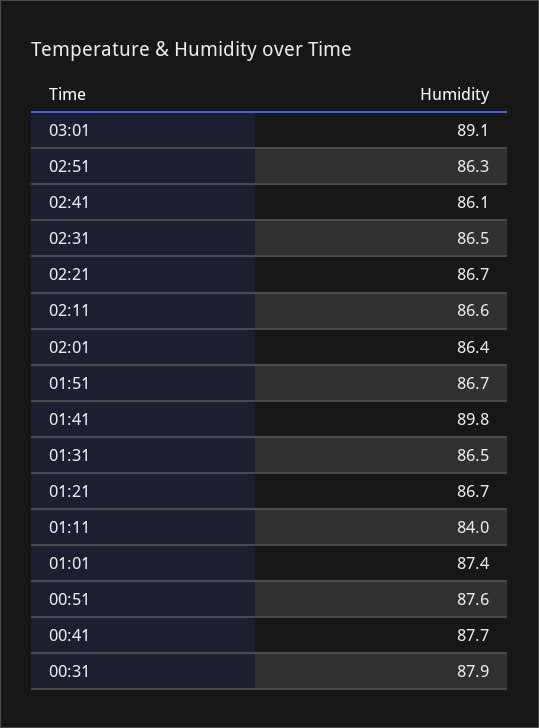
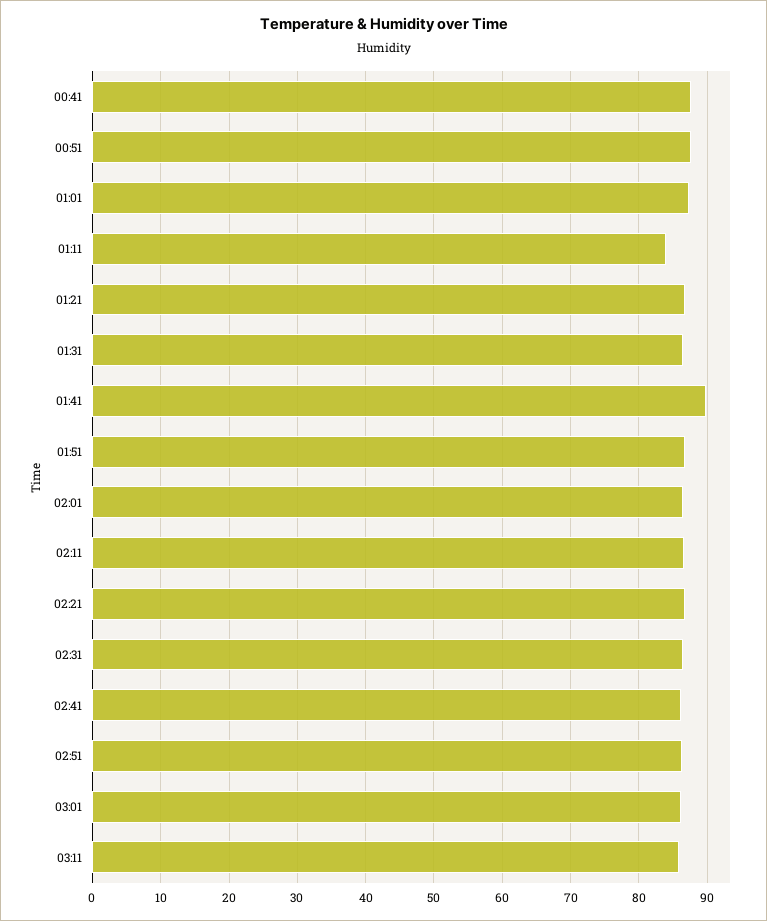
03:01: 89.1 -> 86
00:31: 87.9 -> none
03:11: none -> 86

